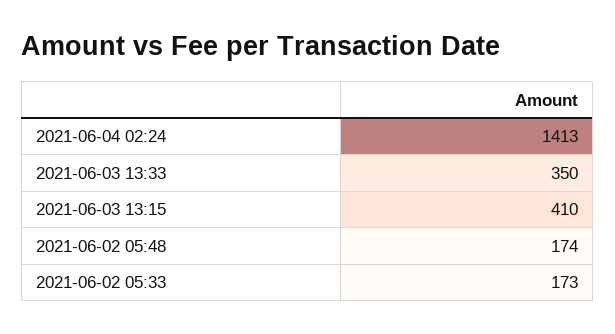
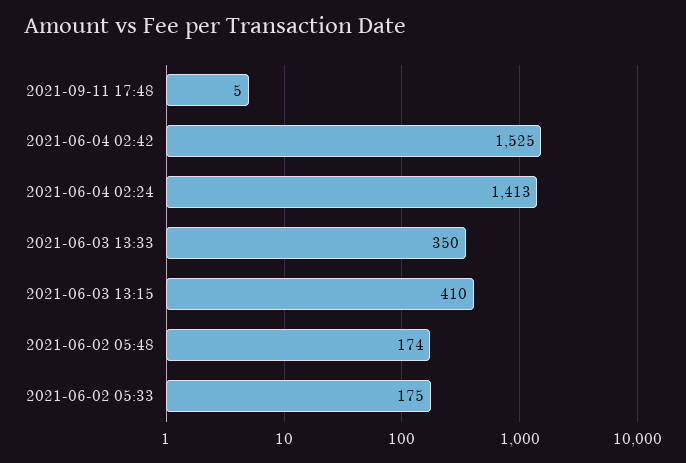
2021-06-02 05:33: 173 -> 175
2021-09-11 17:48: none -> 5
2021-06-04 02:42: none -> 1525

